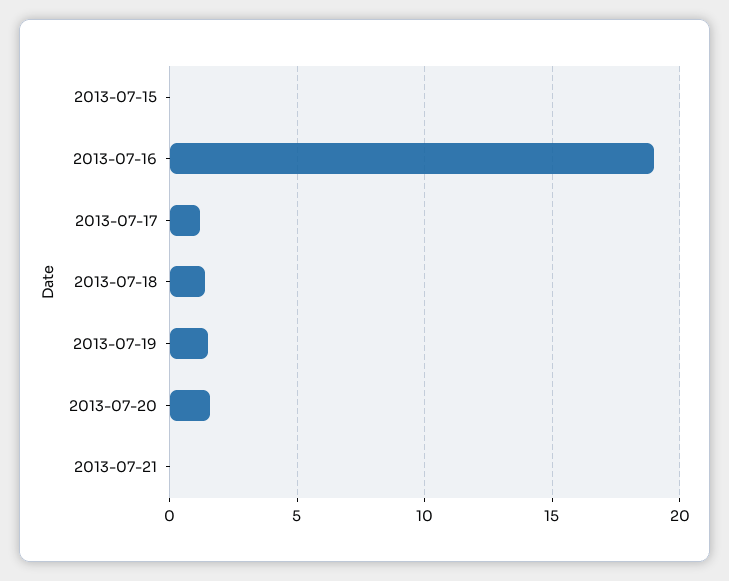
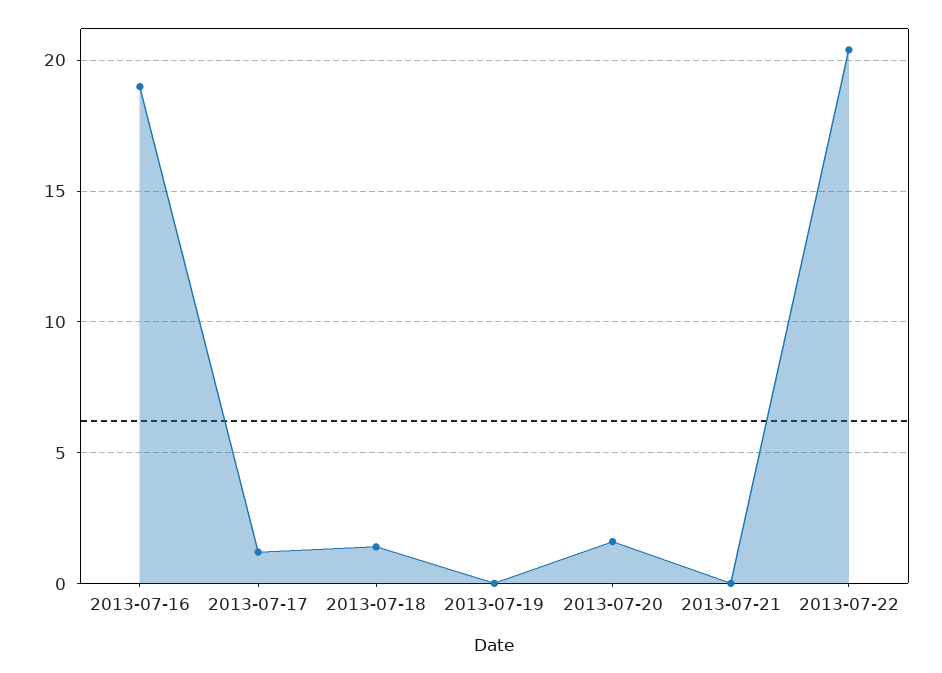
2013-07-15: 0 -> none
2013-07-19: 1.5 -> 0
2013-07-22: none -> 20.5

